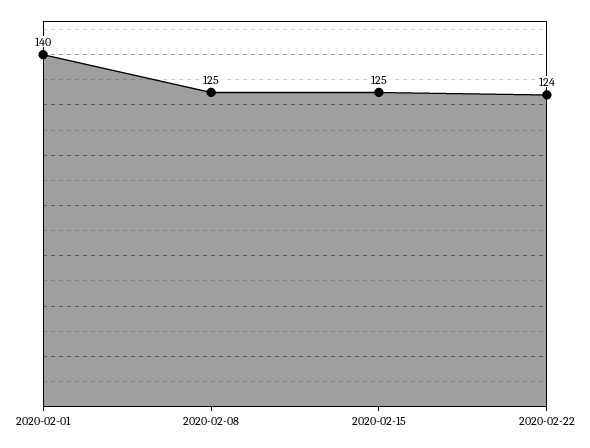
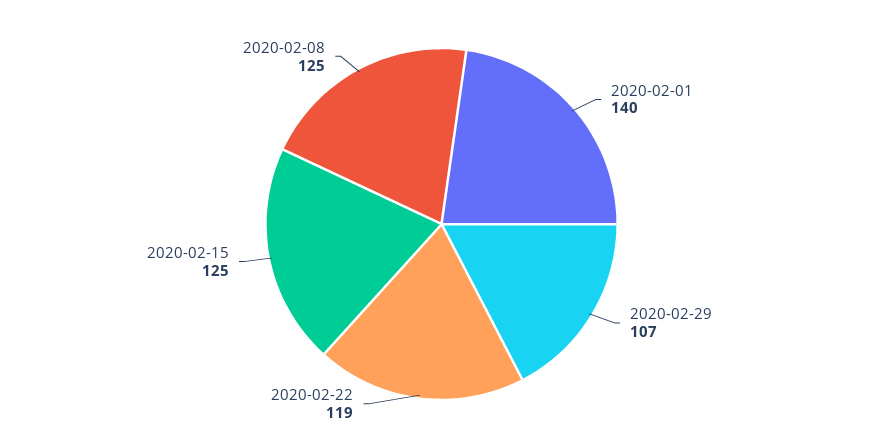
2020-02-22: 124 -> 119
2020-02-29: none -> 107

